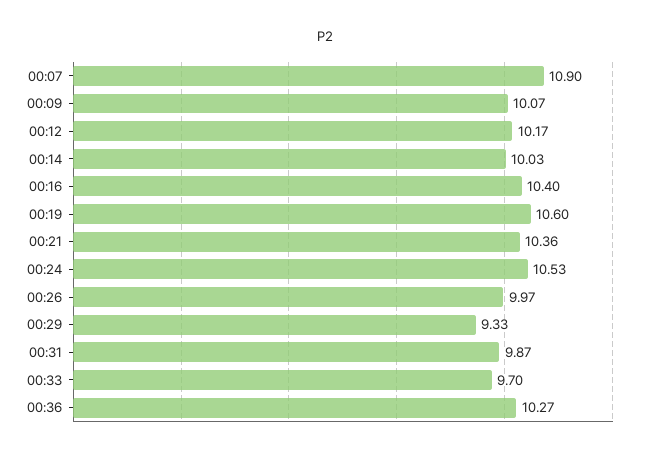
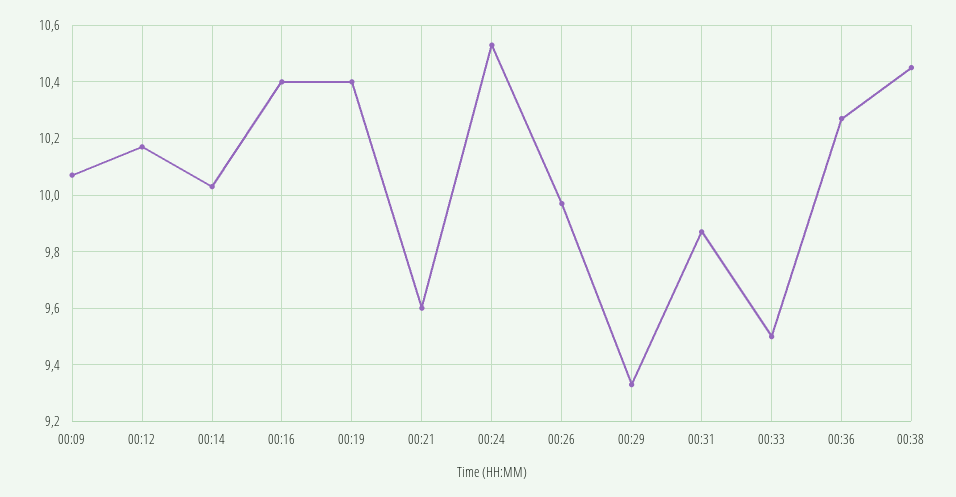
00:07: 10.9 -> none
00:19: 10.6 -> 10.4
00:21: 10.36 -> 9.6
00:33: 9.7 -> 9.5
00:38: none -> 10.45

